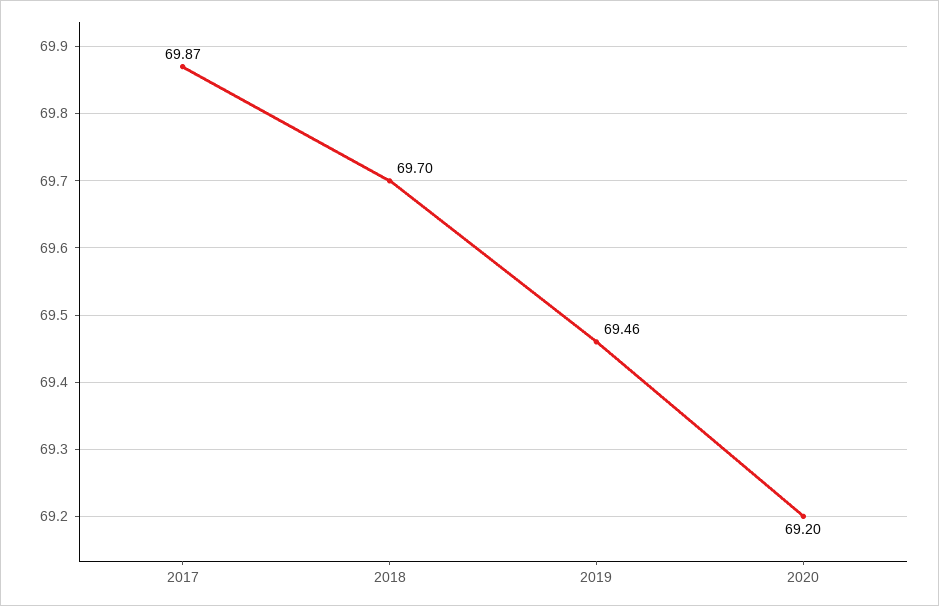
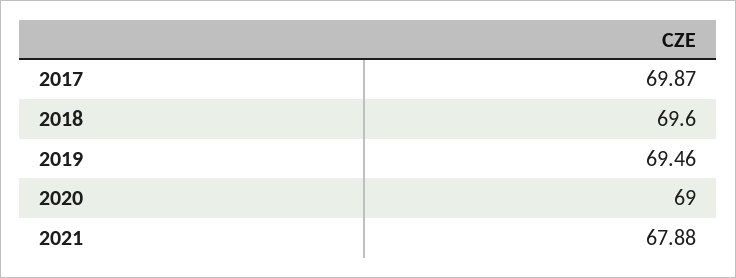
2018: 69.7 -> 69.6
2020: 69.2 -> 69
2021: none -> 67.88

